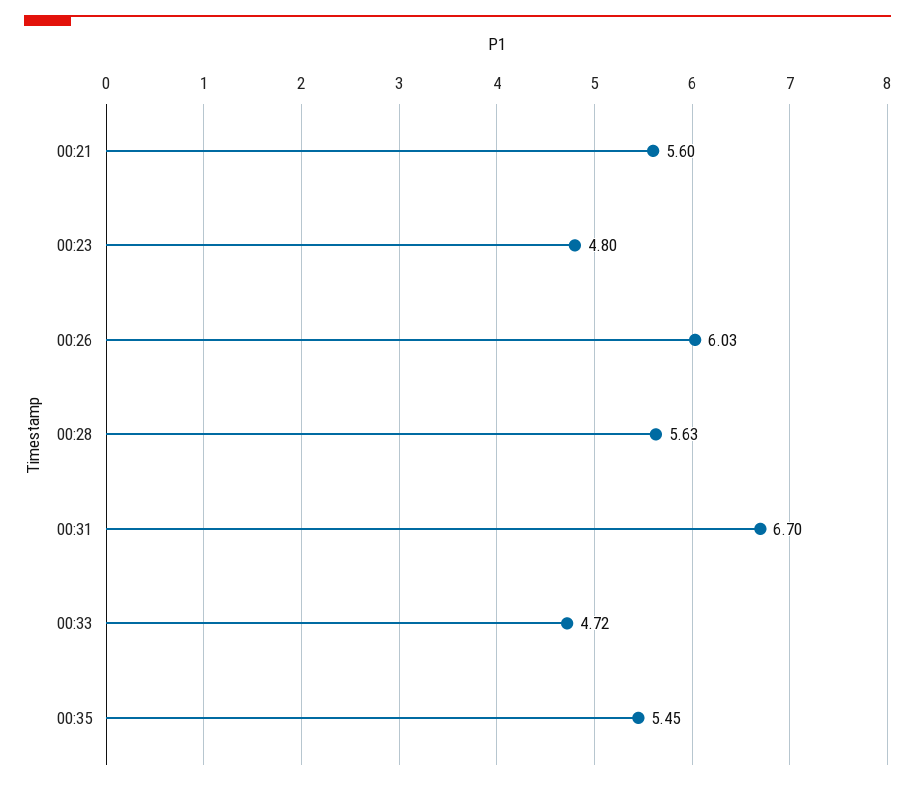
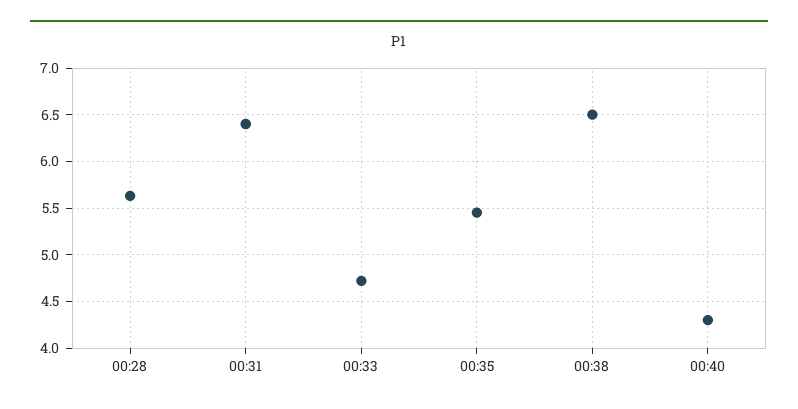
00:21: 5.6 -> none
00:23: 4.8 -> none
00:26: 6.03 -> none
00:31: 6.7 -> 6.4
00:38: none -> 6.5
00:40: none -> 4.3

